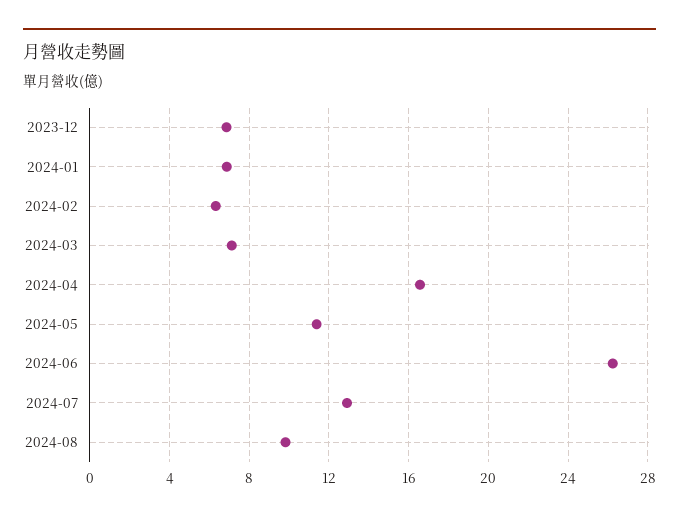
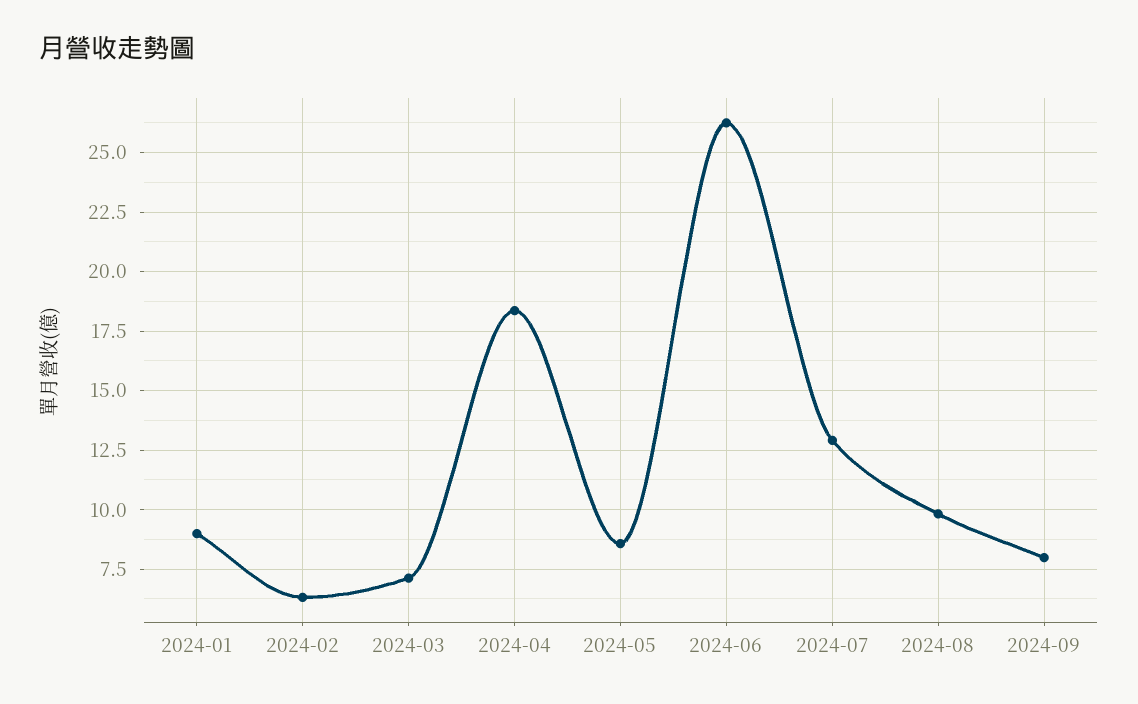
2023-12: 7 -> none
2024-01: 7 -> 9
2024-04: 16.5 -> 18.5
2024-05: 11.5 -> 8.5
2024-09: none -> 8

